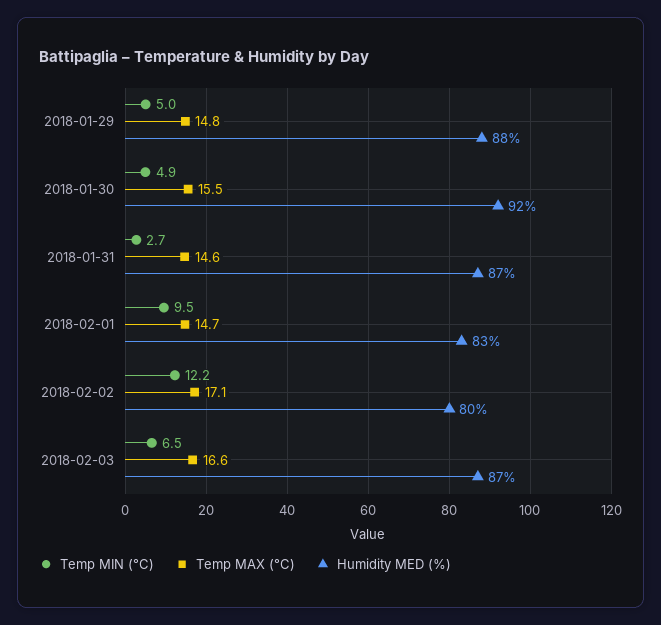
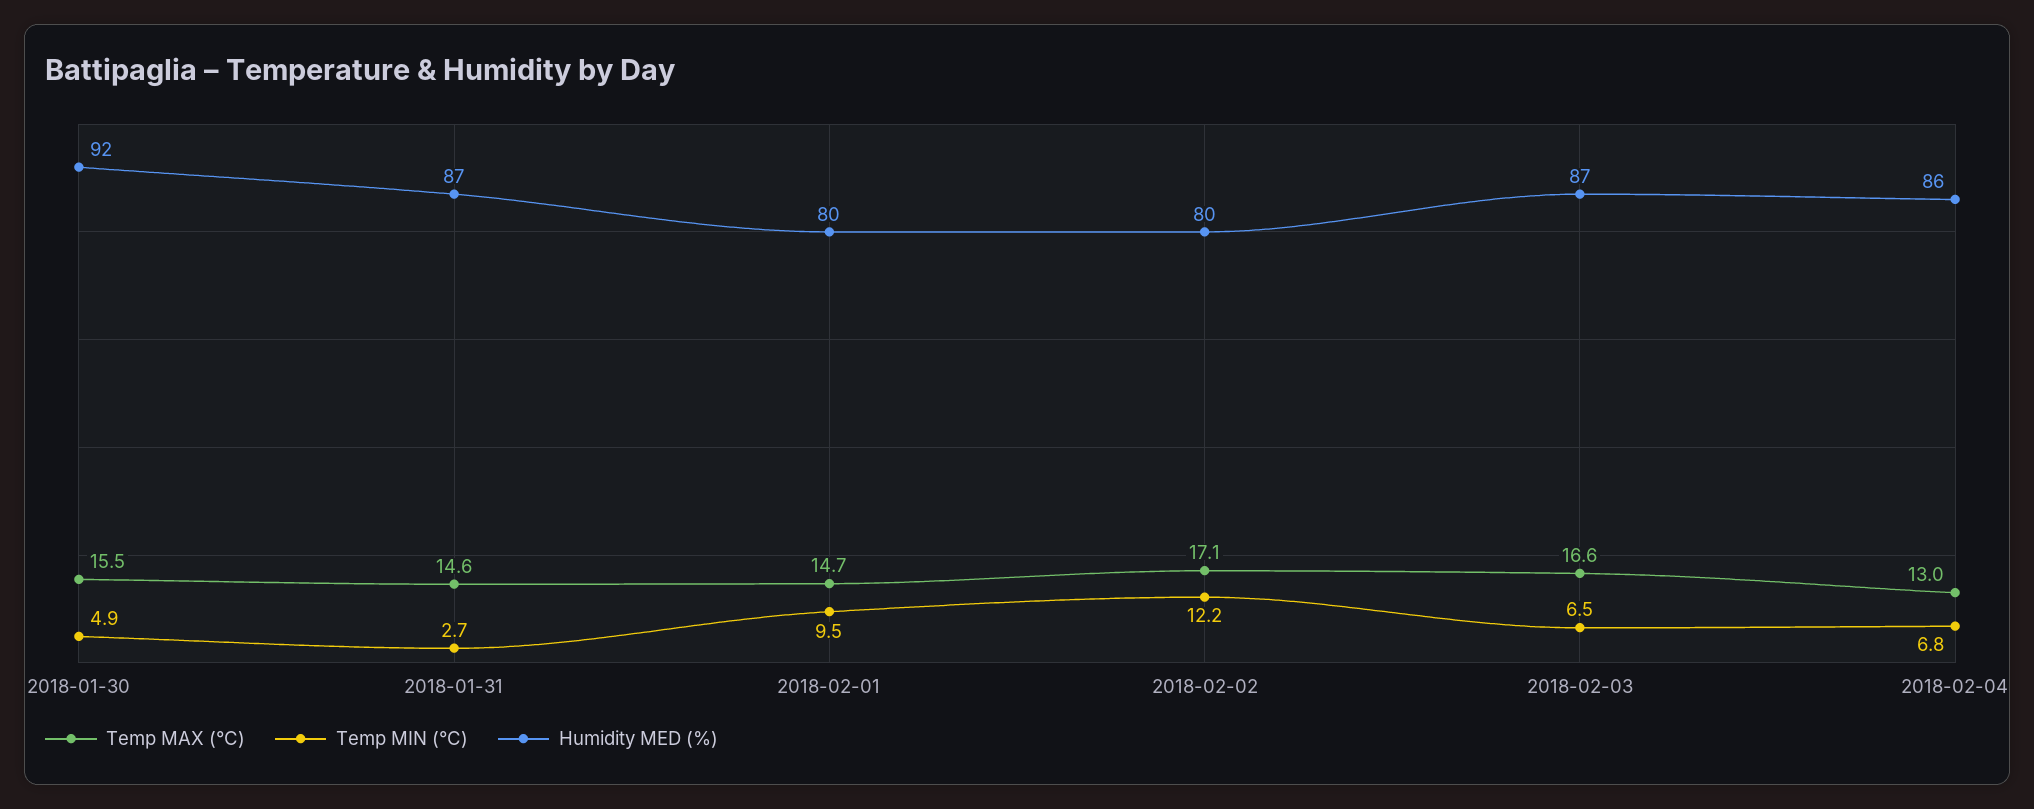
Temp MIN (°C), 2018-01-29: 5 -> none
Temp MAX (°C), 2018-01-29: 14.8 -> none
Humidity MED (%), 2018-01-29: 88 -> none
Humidity MED (%), 2018-02-01: 83 -> 80
Temp MAX (°C), 2018-02-04: none -> 13
Temp MIN (°C), 2018-02-04: none -> 6.8
Humidity MED (%), 2018-02-04: none -> 86

